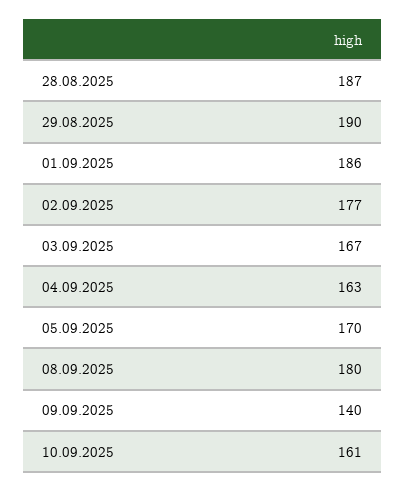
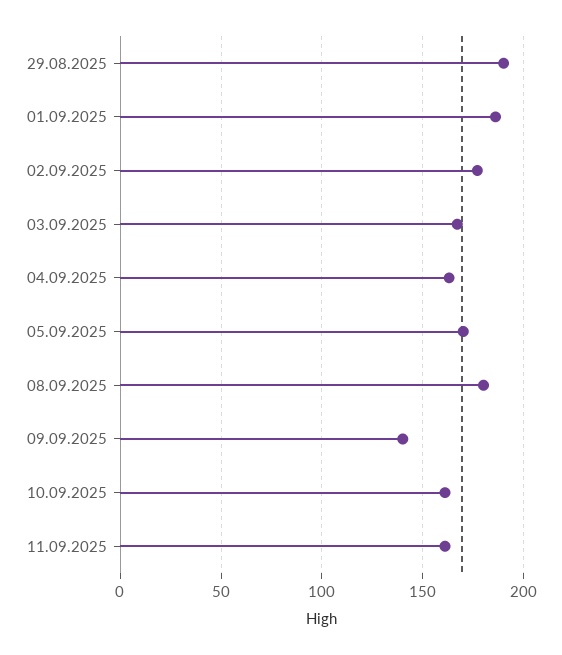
28.08.2025: 187 -> none
11.09.2025: none -> 160

